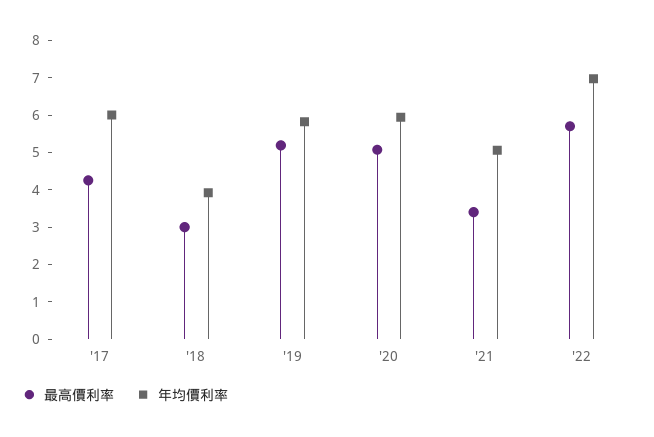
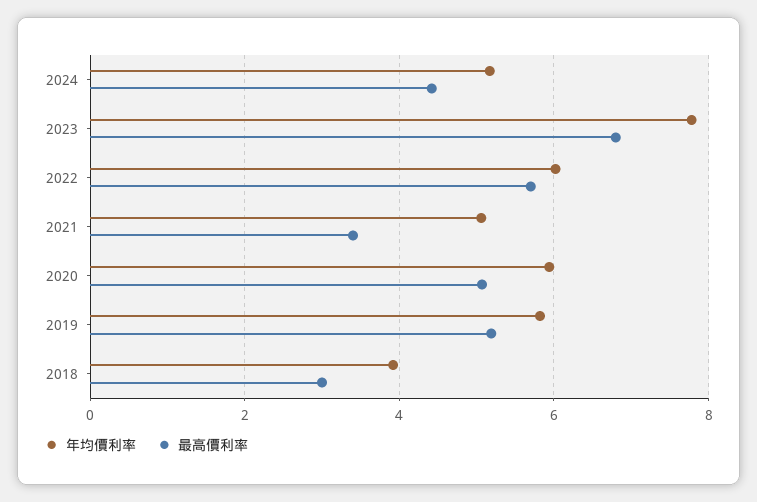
最高價利率, '17: 4.25 -> none
年均價利率, '17: 6 -> none
年均價利率, '22: 7 -> 6
年均價利率, 2024: none -> 5.2
最高價利率, 2024: none -> 4.4
年均價利率, 2023: none -> 7.8
最高價利率, 2023: none -> 6.8

